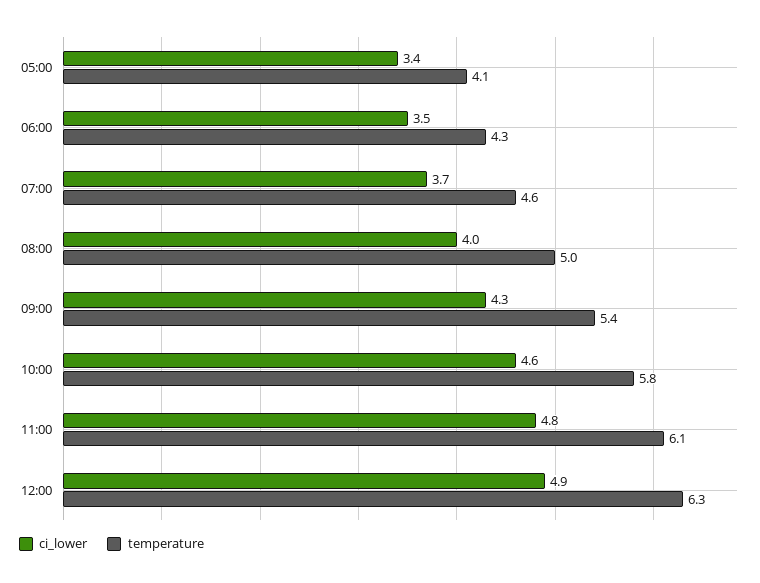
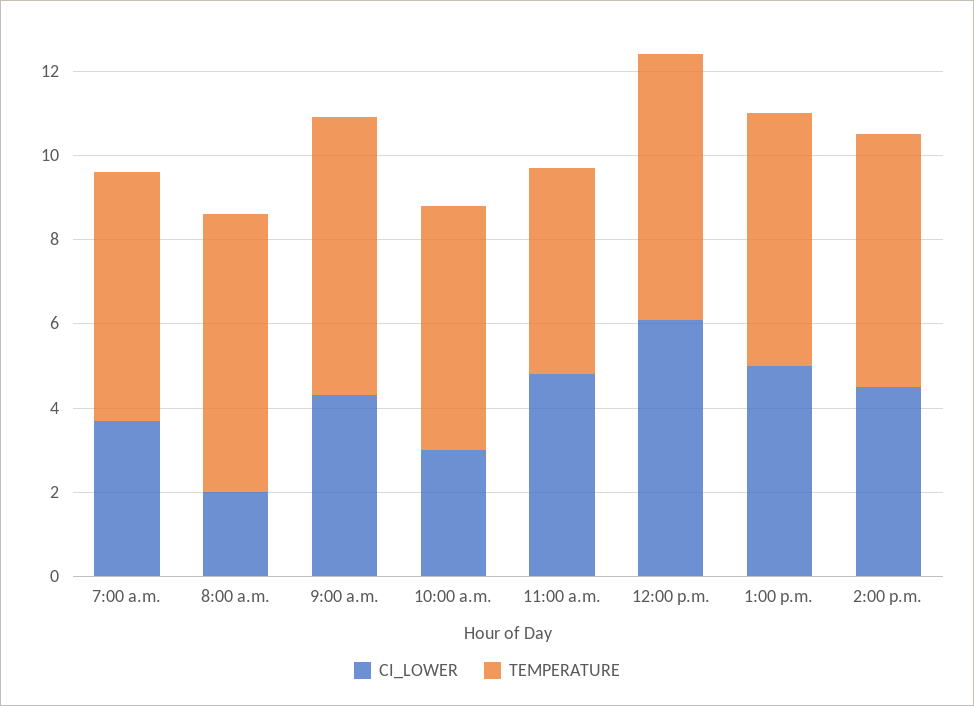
ci_lower, 05:00: 3.4 -> none
temperature, 05:00: 4.1 -> none
ci_lower, 06:00: 3.5 -> none
temperature, 06:00: 4.3 -> none
temperature, 07:00: 4.6 -> 6
ci_lower, 08:00: 4 -> 2
temperature, 08:00: 5 -> 6.5
temperature, 09:00: 5.4 -> 6.5
ci_lower, 10:00: 4.6 -> 3
temperature, 11:00: 6.1 -> 5
ci_lower, 12:00: 4.9 -> 6
ci_lower, 1:00 p.m.: none -> 5
temperature, 1:00 p.m.: none -> 6
ci_lower, 2:00 p.m.: none -> 4.5
temperature, 2:00 p.m.: none -> 6

